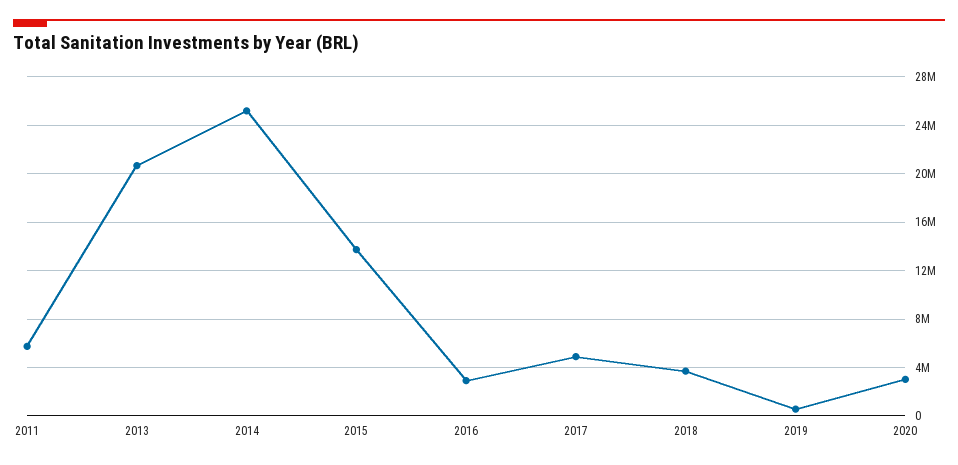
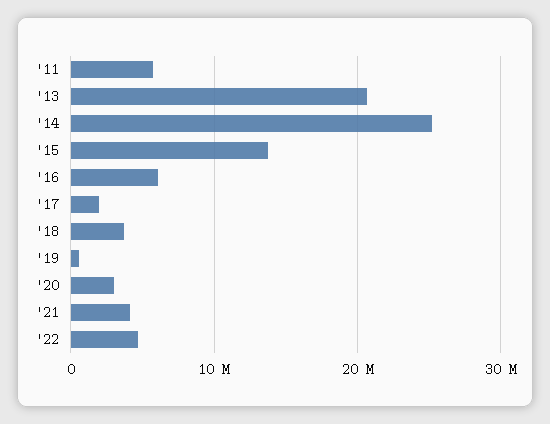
2016: 3000000 -> 6000000
2017: 5000000 -> 2000000
'21: none -> 4000000
'22: none -> 5000000

